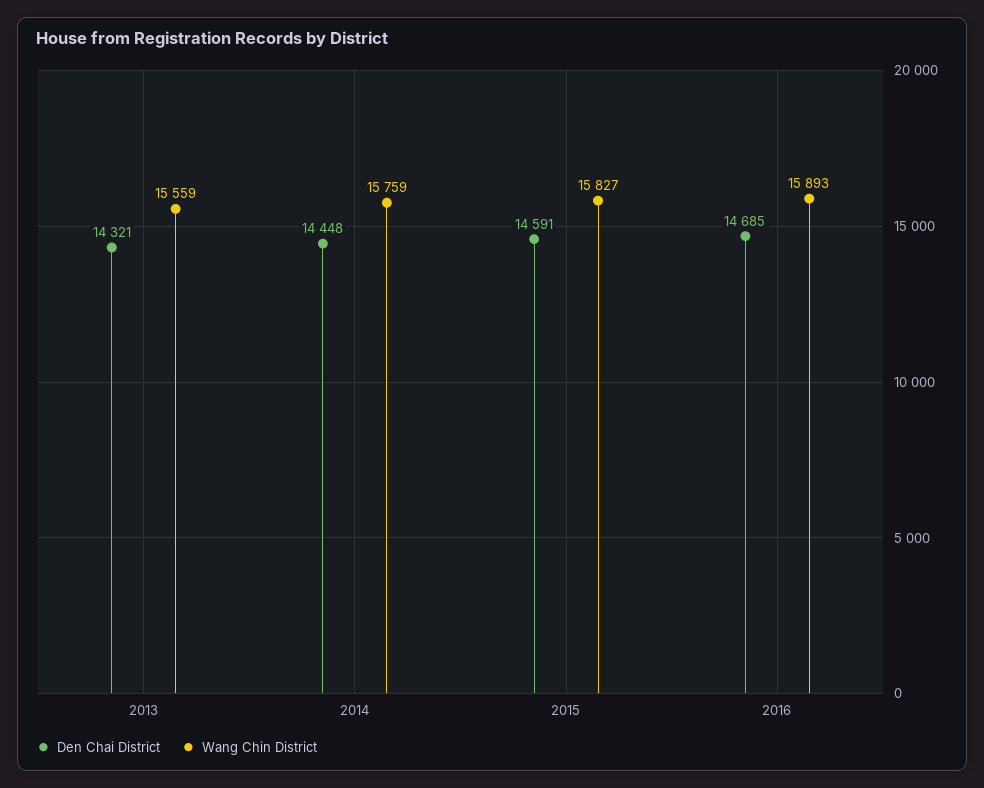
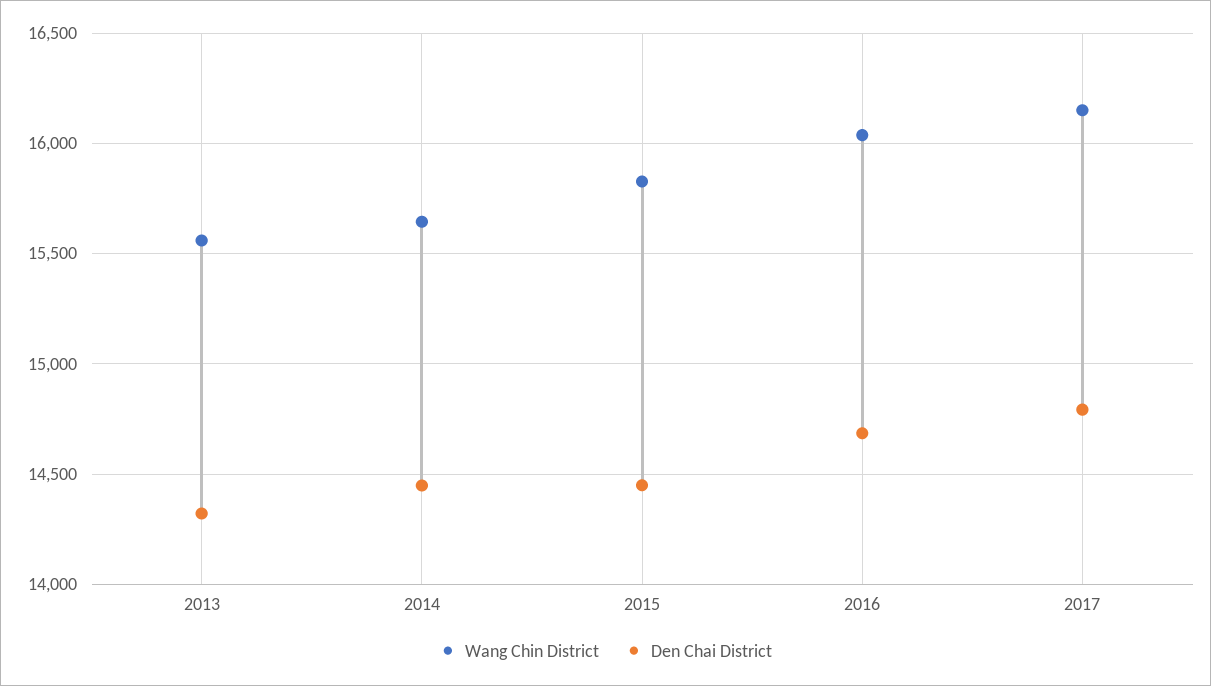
Wang Chin District, 2014: 15759 -> 15650
Den Chai District, 2015: 14591 -> 14450
Wang Chin District, 2016: 15893 -> 16050
Wang Chin District, 2017: none -> 16150
Den Chai District, 2017: none -> 14800

